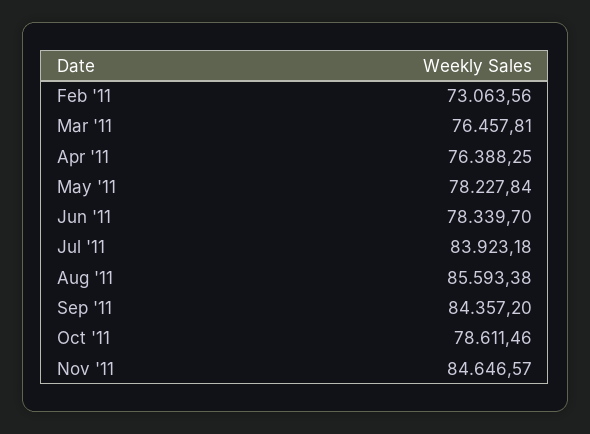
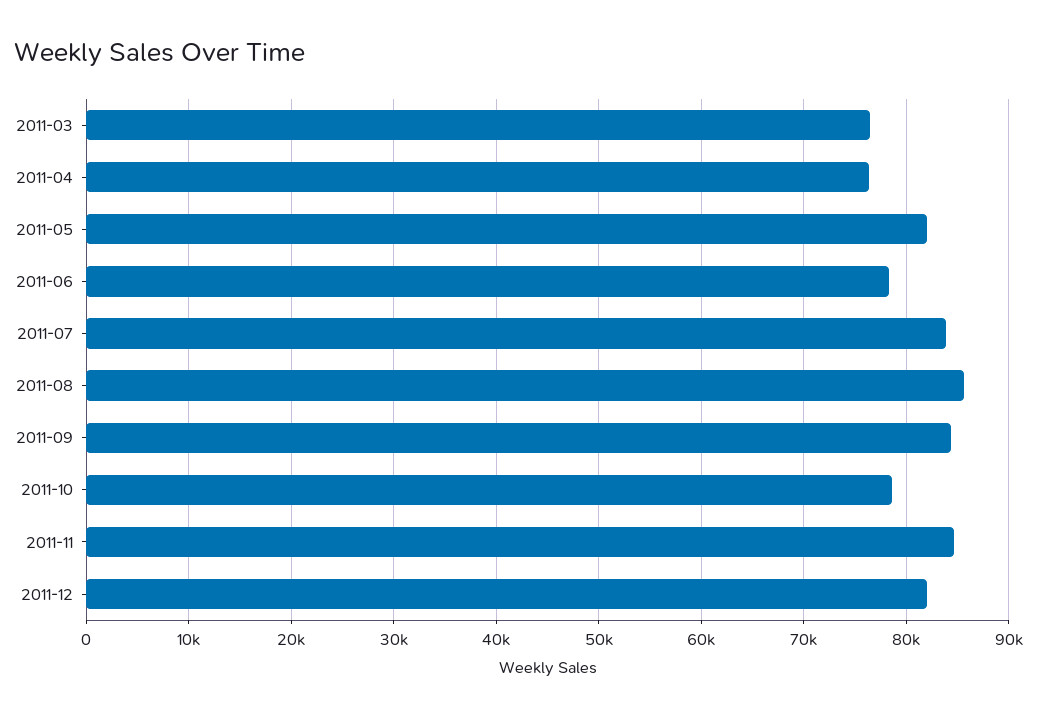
Feb '11: 73063.56 -> none
May '11: 78227.84 -> 82000
2011-12: none -> 82000

